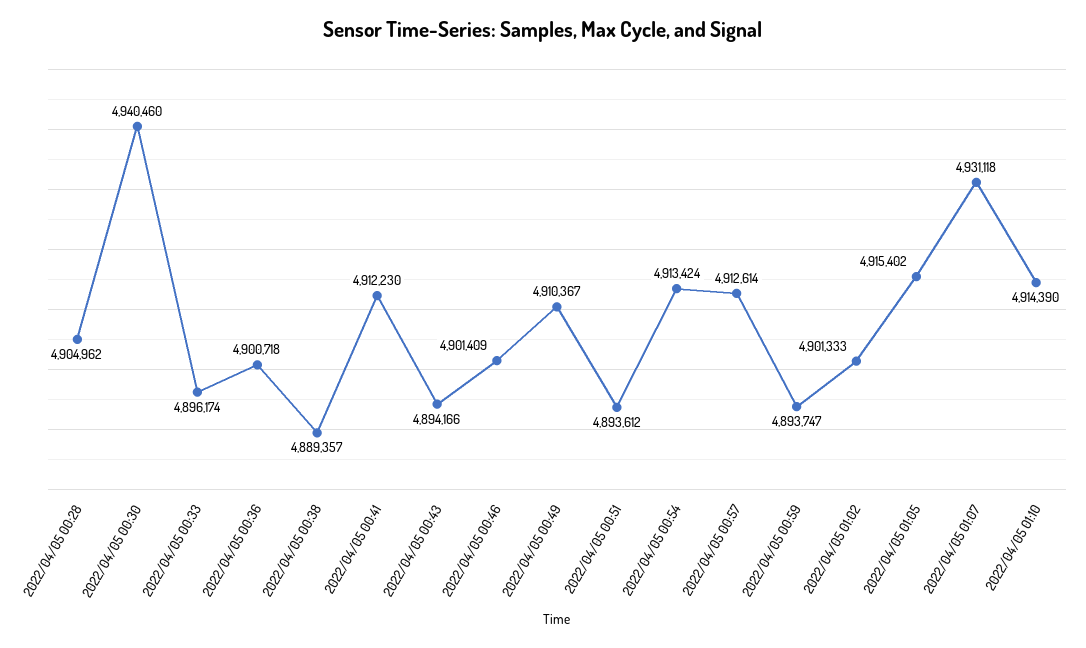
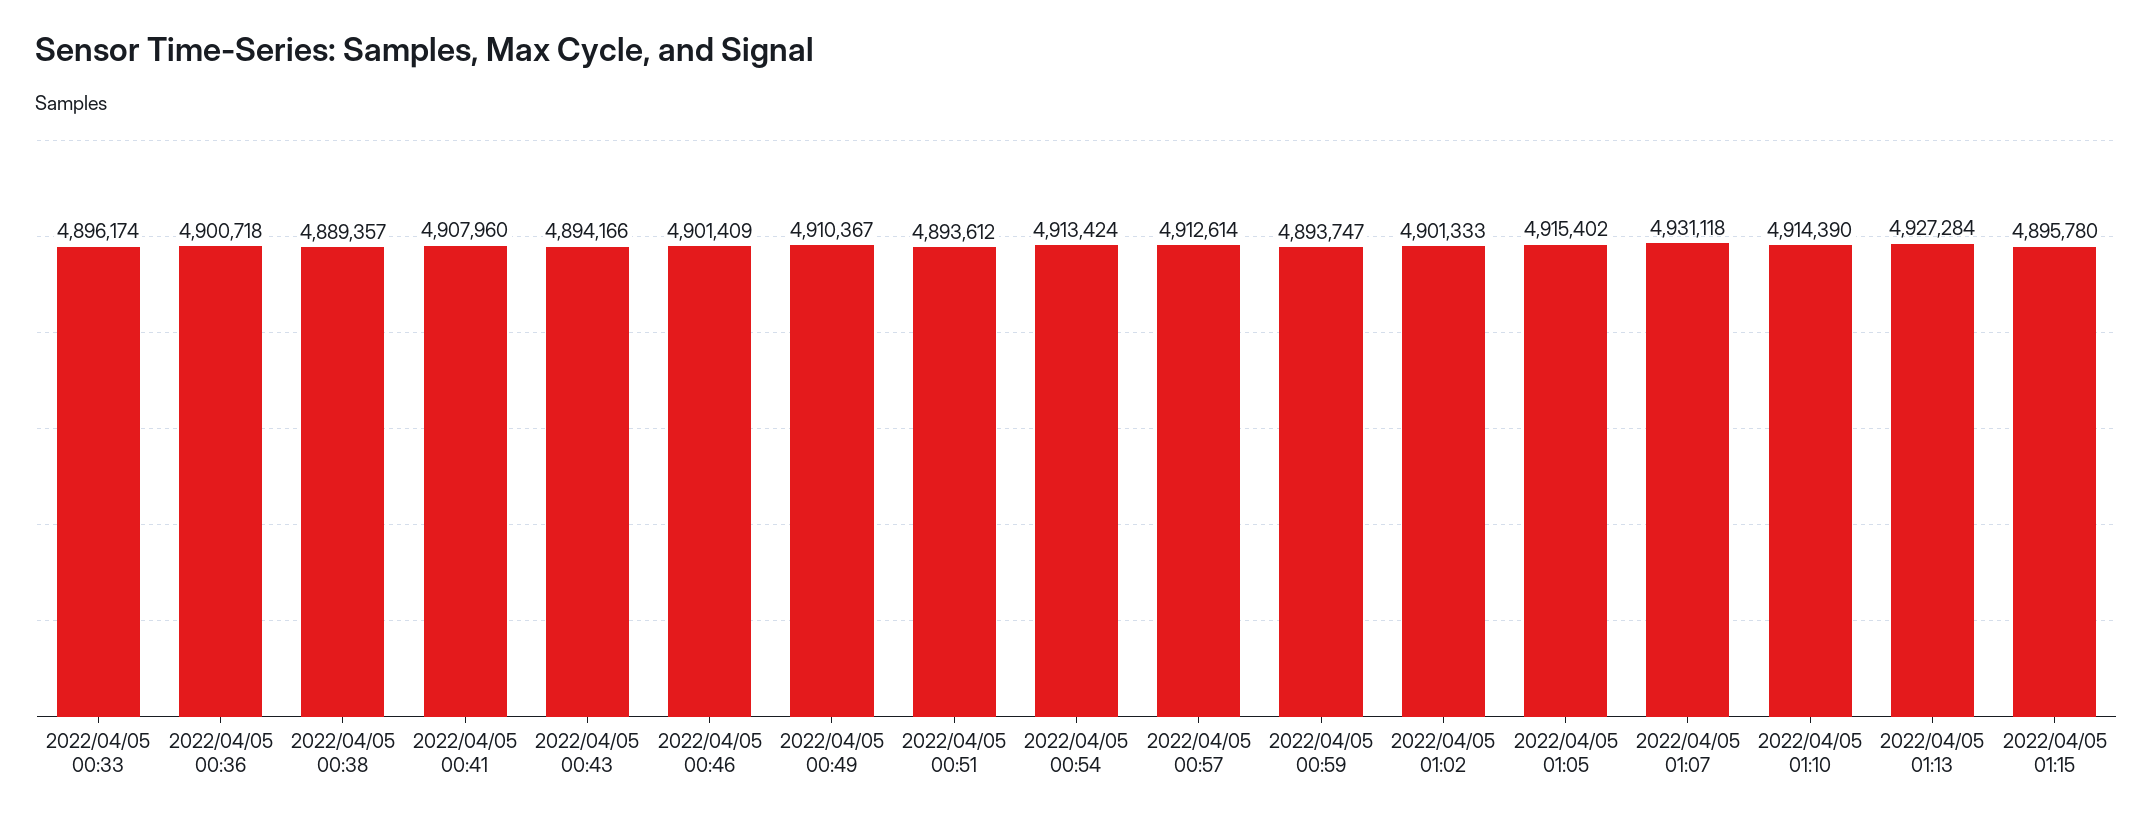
2022/04/05 00:28: 4904962 -> none
2022/04/05 00:30: 4940460 -> none
2022/04/05 00:41: 4912230 -> 4907960
2022/04/05 01:13: none -> 4927284
2022/04/05 01:15: none -> 4895780

